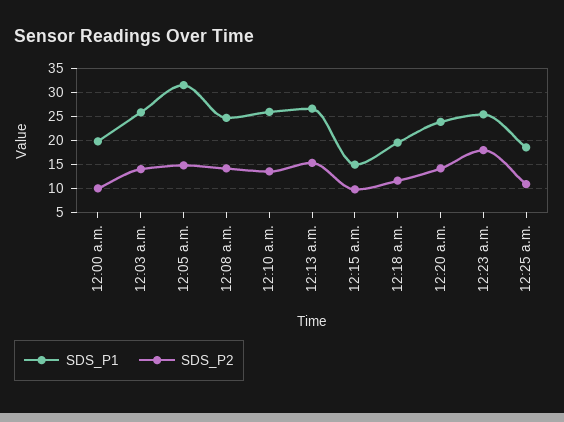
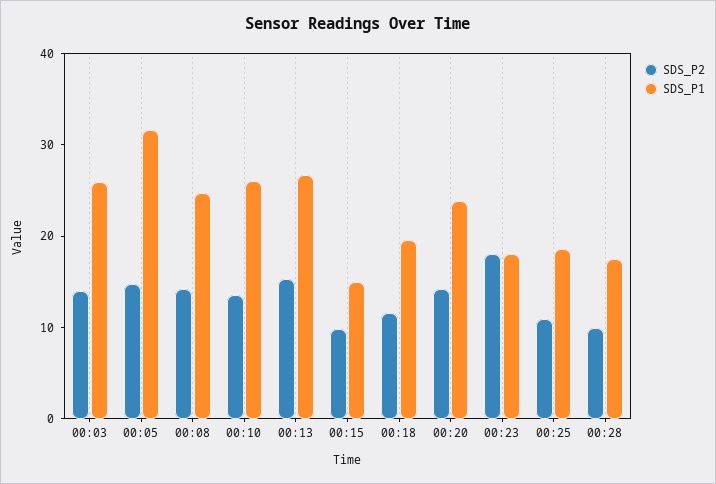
SDS_P1, 12:00 a.m.: 20 -> none
SDS_P2, 12:00 a.m.: 10 -> none
SDS_P1, 12:23 a.m.: 25 -> 18
SDS_P2, 00:28: none -> 10
SDS_P1, 00:28: none -> 18

